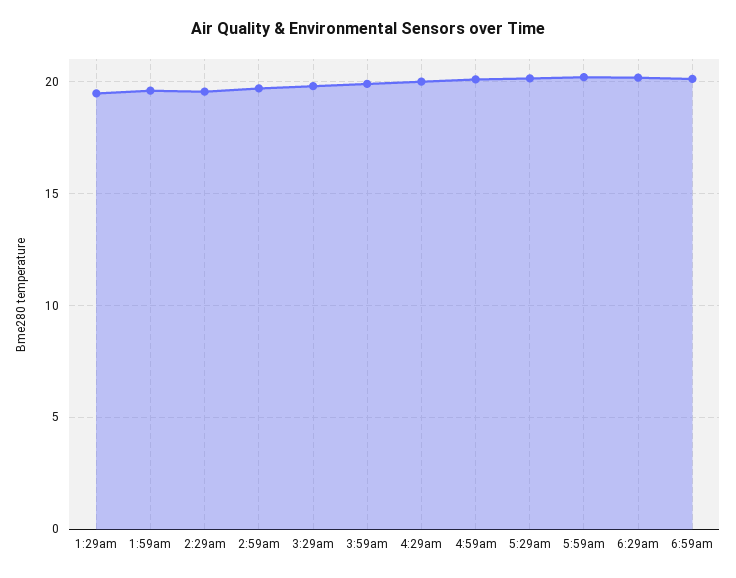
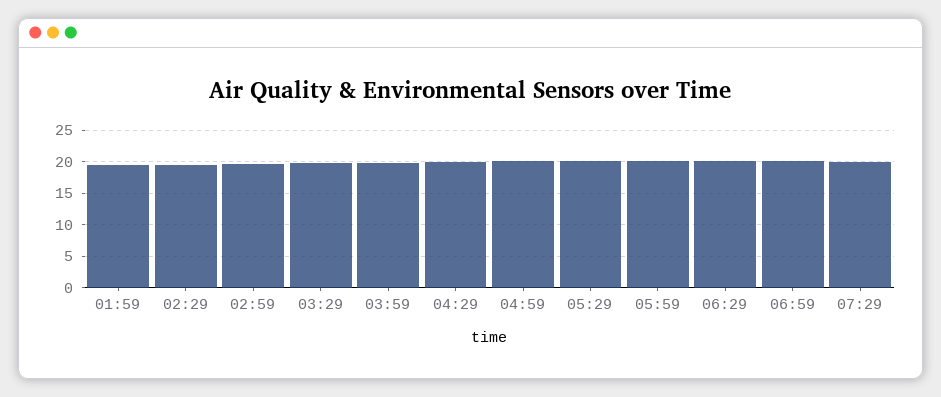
1:29am: 19.5 -> none
07:29: none -> 20

